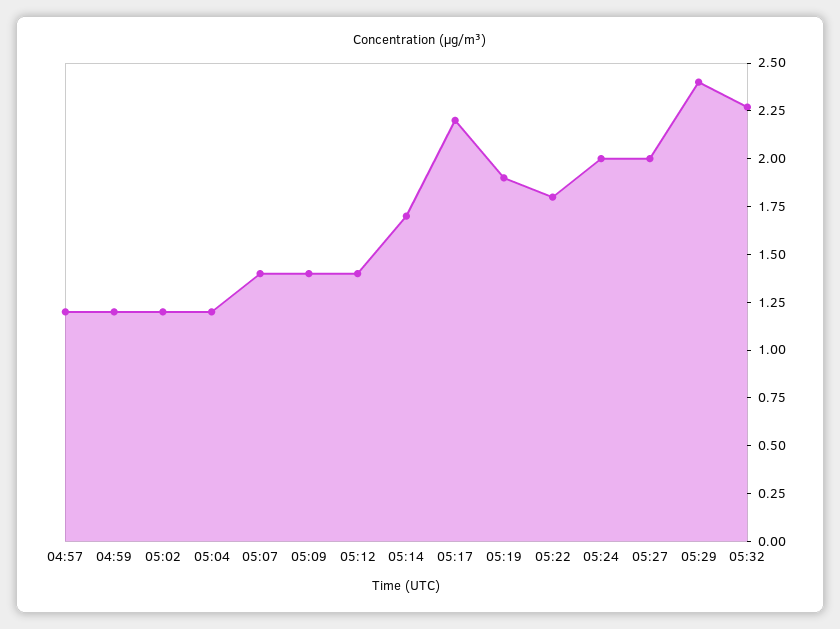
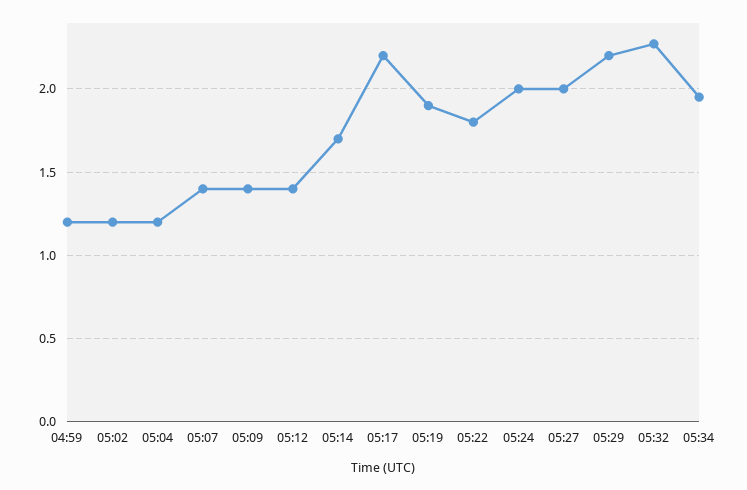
04:57: 1.2 -> none
05:29: 2.4 -> 2.2
05:34: none -> 1.95

